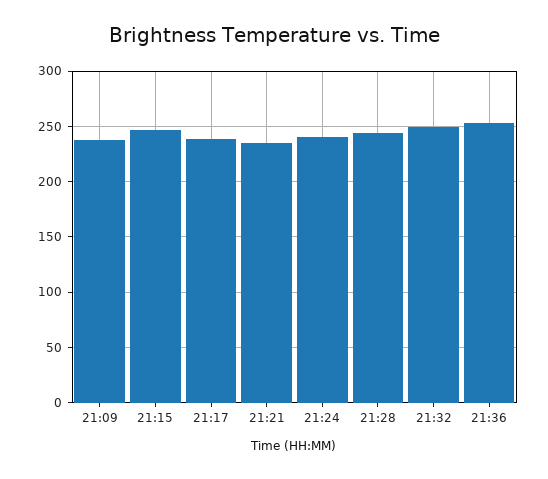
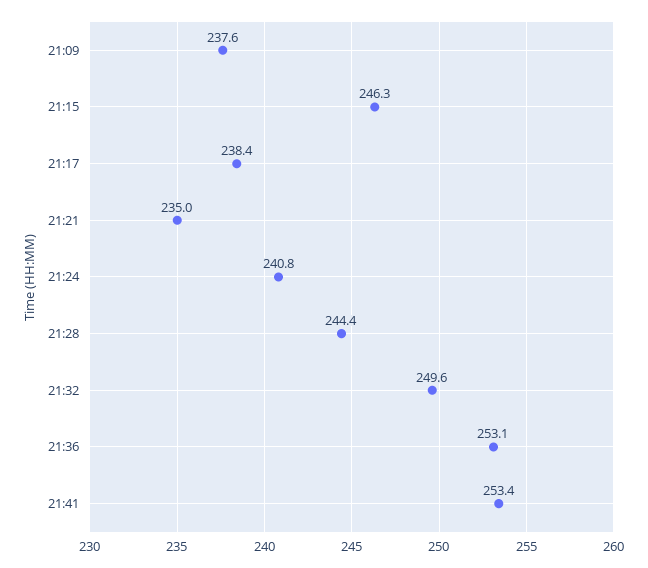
21:41: none -> 253.4

